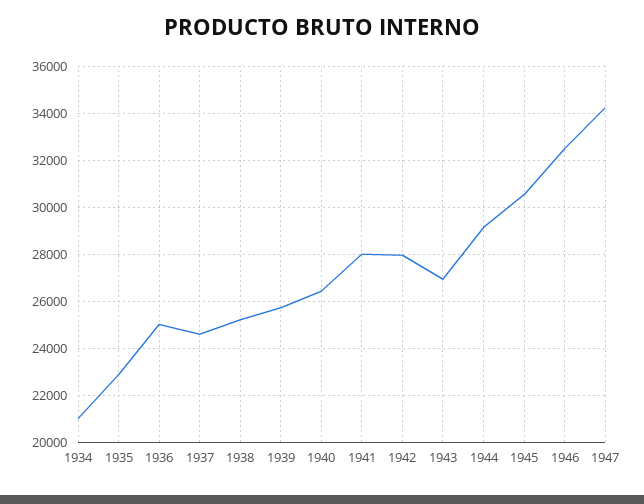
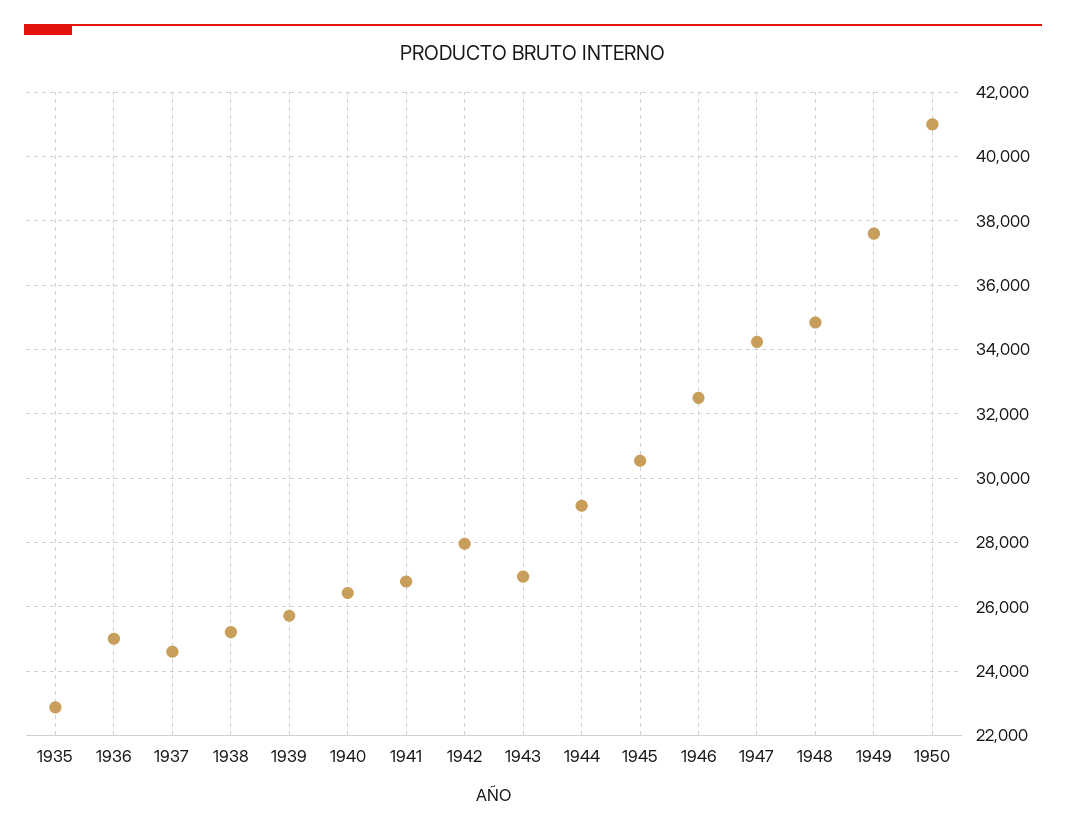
1934: 21000 -> none
1941: 28000 -> 26800
1948: none -> 34800
1949: none -> 37600
1950: none -> 41000

